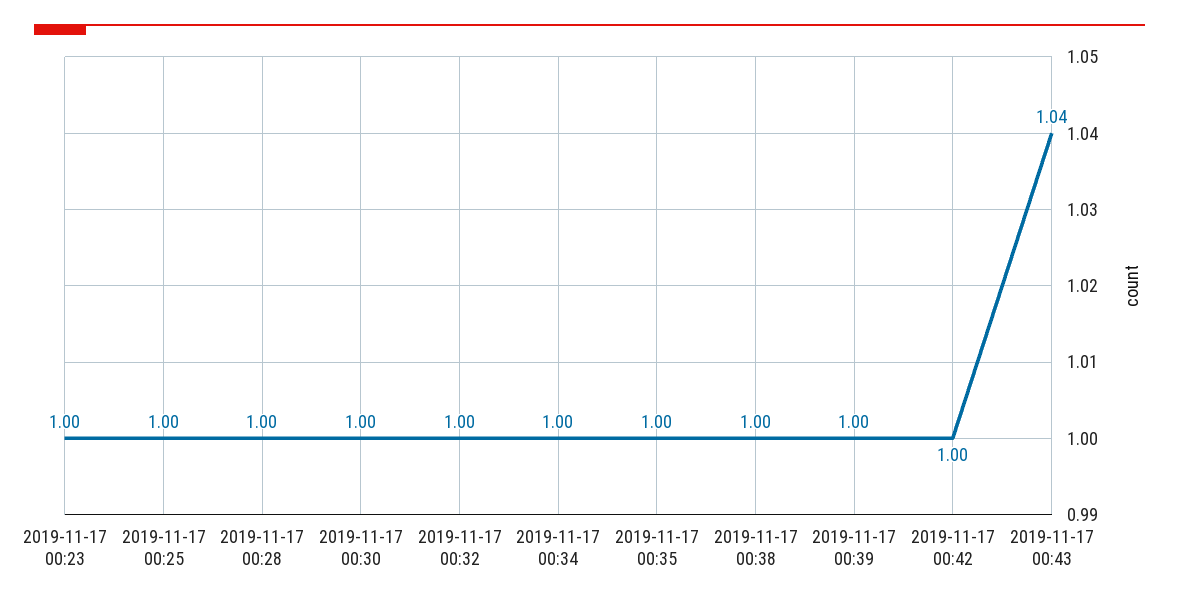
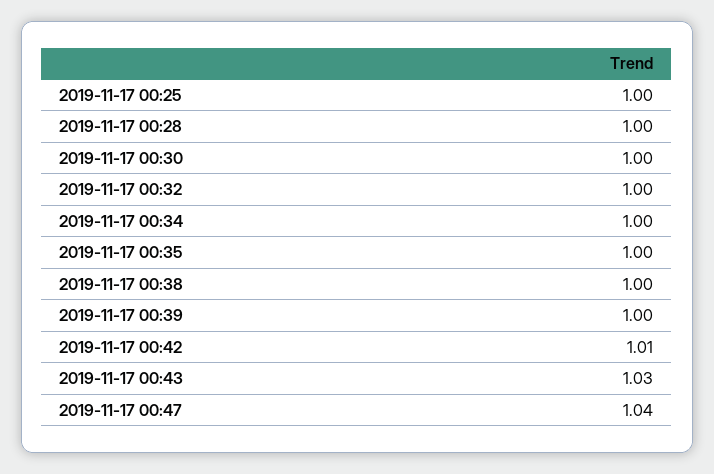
2019-11-17 00:23: 1 -> none
2019-11-17 00:42: 1 -> 1.01
2019-11-17 00:43: 1.04 -> 1.03
2019-11-17 00:47: none -> 1.04

